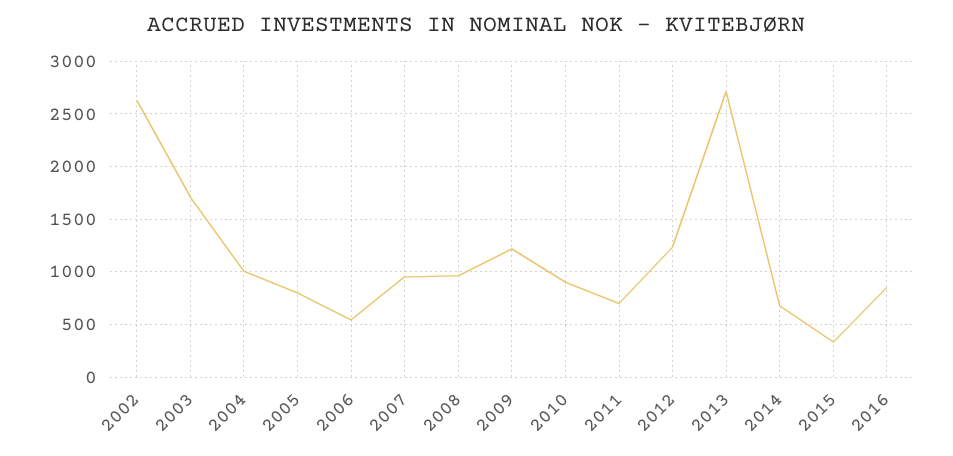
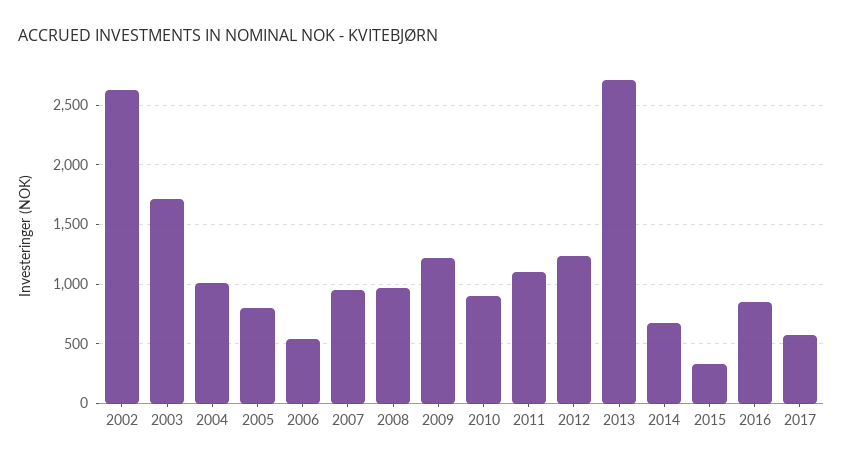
2011: 700 -> 1100
2017: none -> 600

